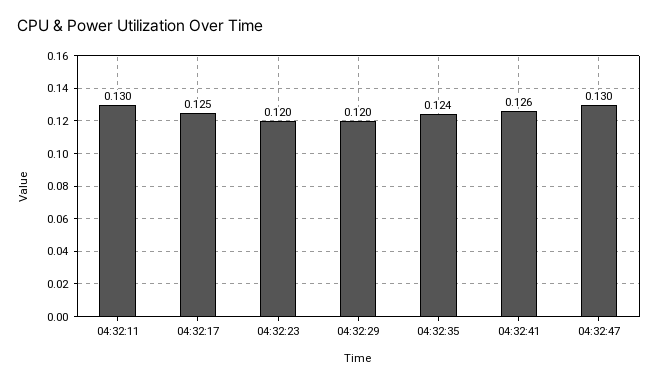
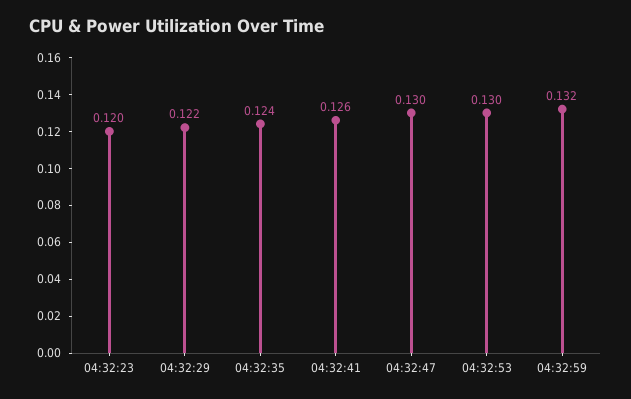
04:32:11: 0.13 -> none
04:32:17: 0.125 -> none
04:32:29: 0.12 -> 0.122
04:32:53: none -> 0.13
04:32:59: none -> 0.132

